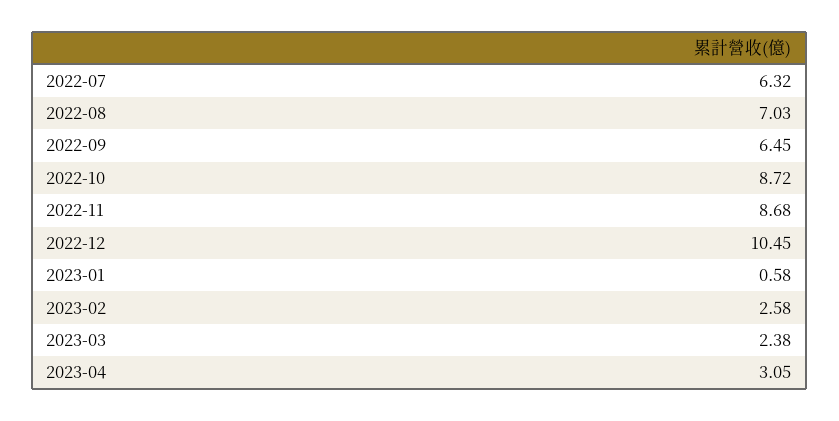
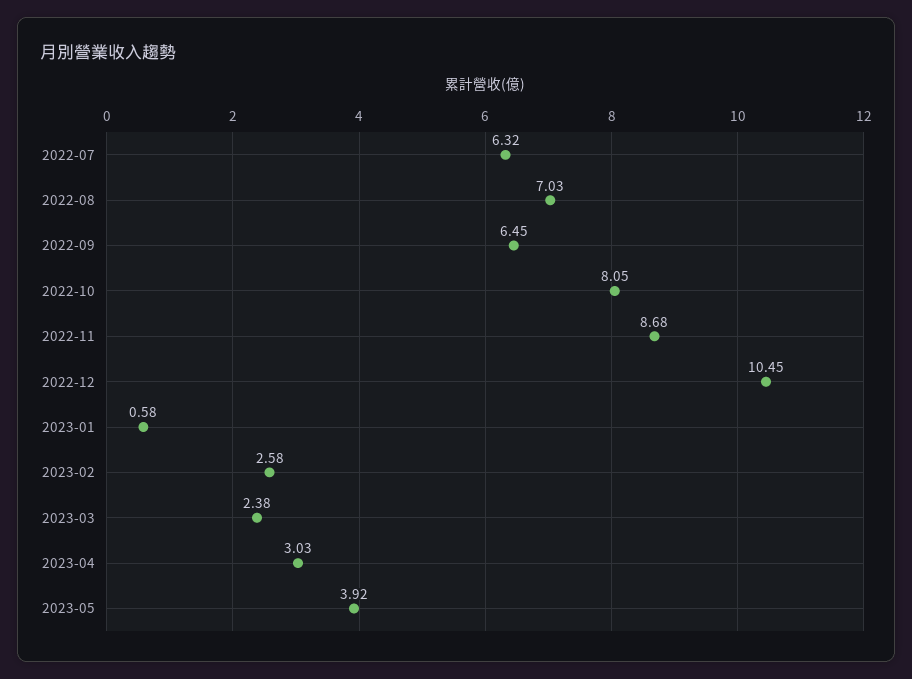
2022-10: 8.72 -> 8.05
2023-04: 3.05 -> 3.03
2023-05: none -> 3.92

